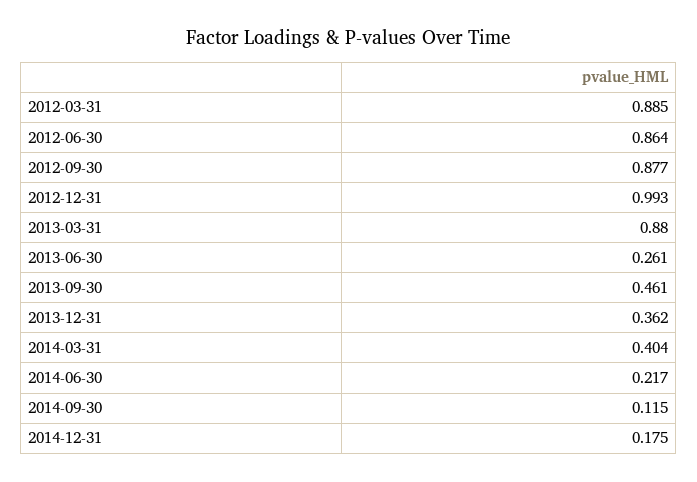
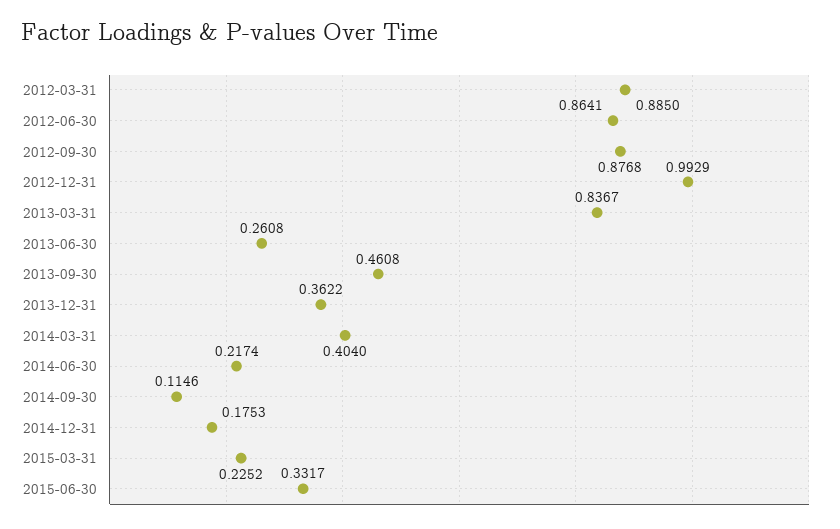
2013-03-31: 0.88 -> 0.8367
2015-03-31: none -> 0.2252
2015-06-30: none -> 0.3317

